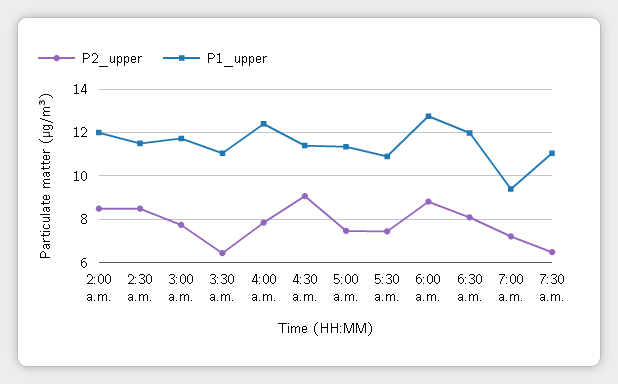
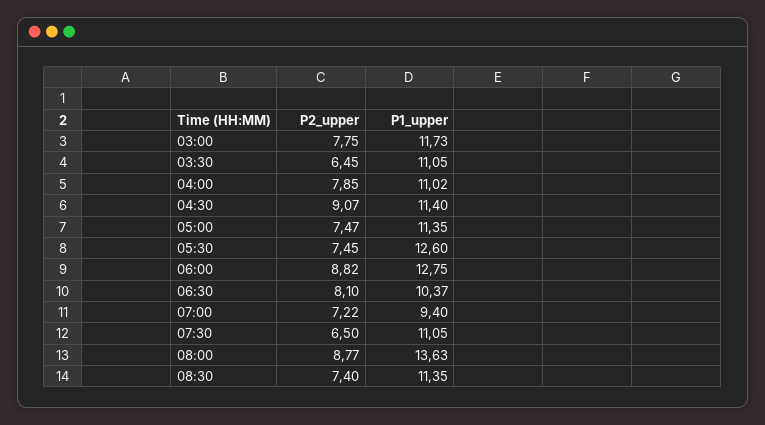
P2_upper, 2:00 a.m.: 8.5 -> none
P1_upper, 2:00 a.m.: 12 -> none
P2_upper, 2:30 a.m.: 8.5 -> none
P1_upper, 2:30 a.m.: 11.5 -> none
P1_upper, 4:00 a.m.: 12.5 -> 11.02
P1_upper, 5:30 a.m.: 11 -> 12.6
P1_upper, 6:30 a.m.: 12 -> 10.37
P2_upper, 08:00: none -> 8.77
P1_upper, 08:00: none -> 13.63
P2_upper, 08:30: none -> 7.4
P1_upper, 08:30: none -> 11.35

